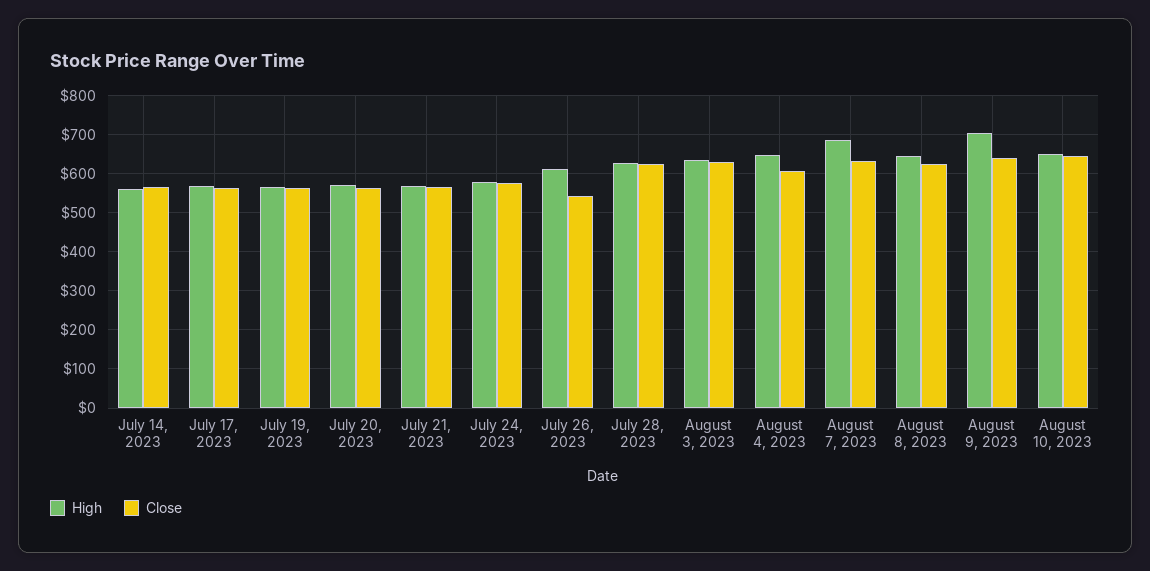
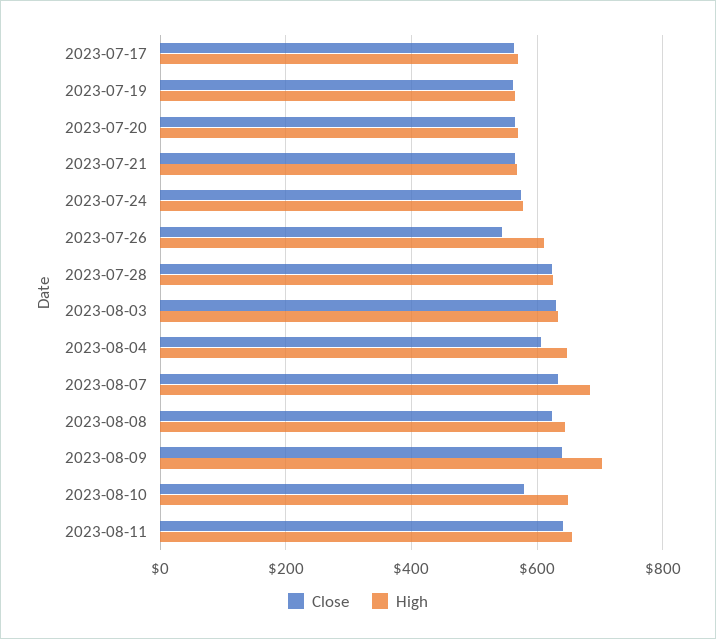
High, July 14, 2023: 560 -> none
Close, July 14, 2023: 560 -> none
Close, August 10, 2023: 640 -> 580
Close, 2023-08-11: none -> 640
High, 2023-08-11: none -> 660

